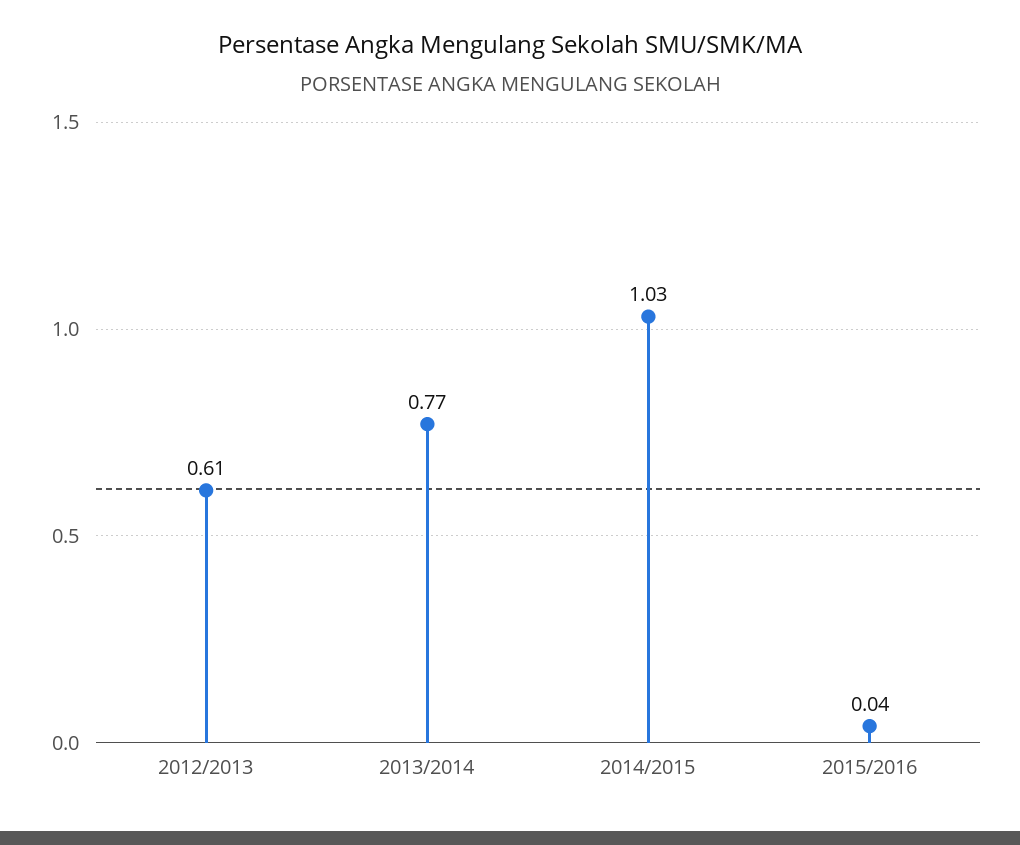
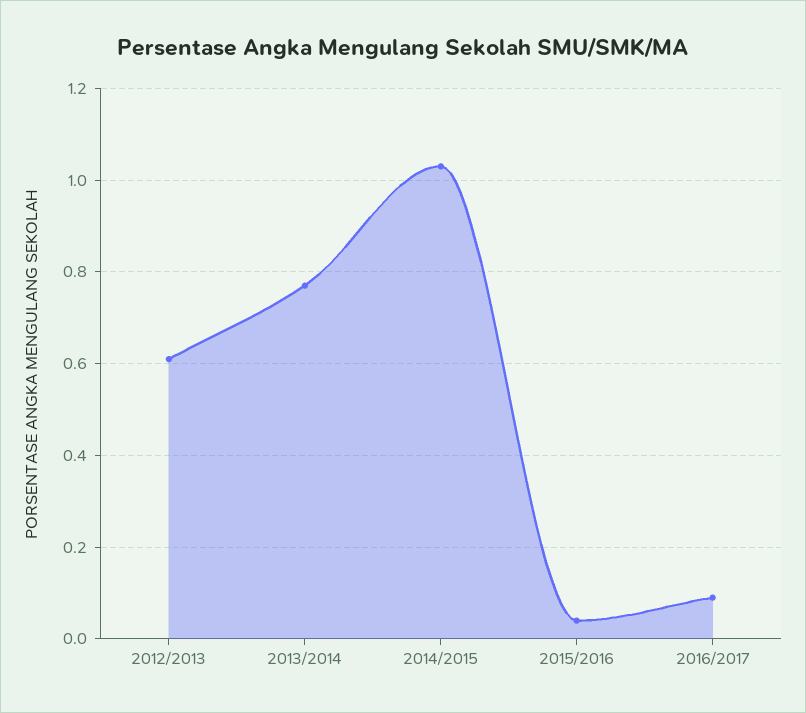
2016/2017: none -> 0.1

